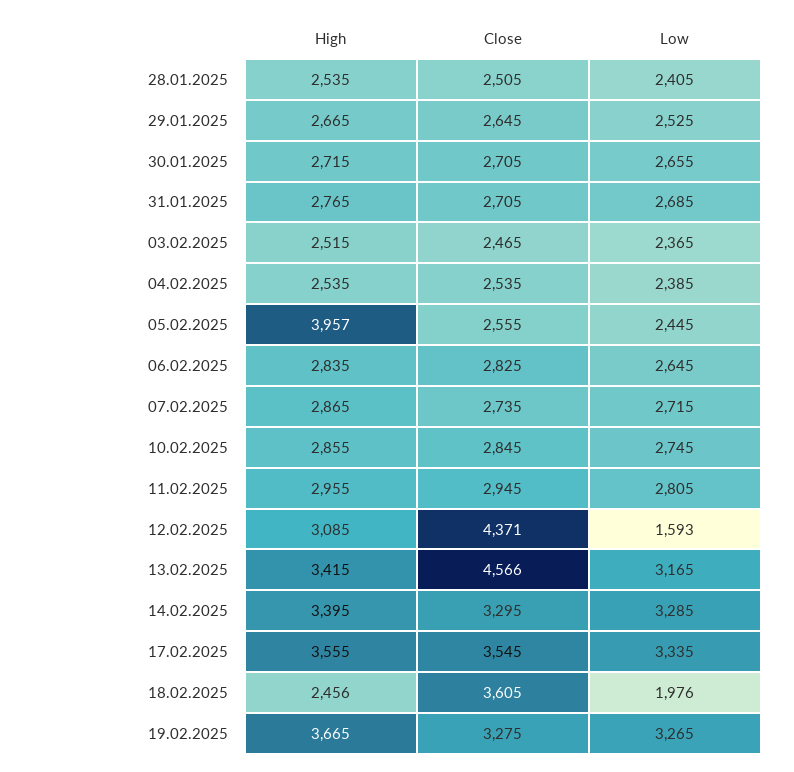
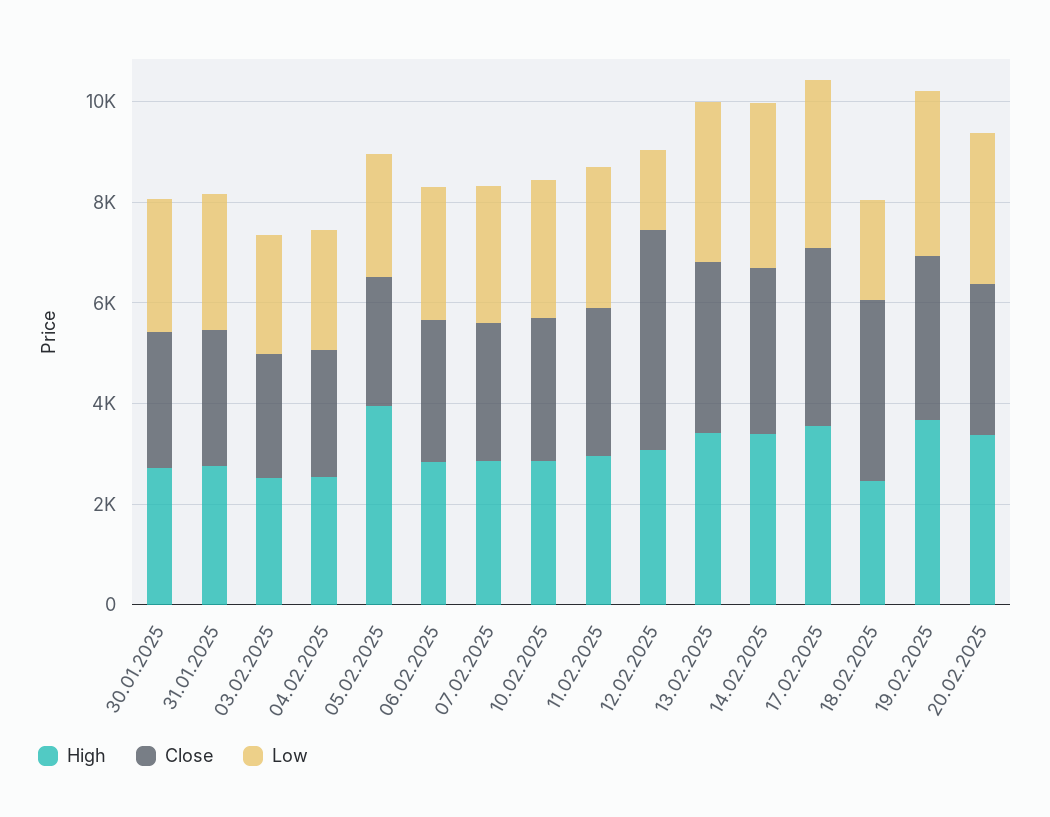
High, 28.01.2025: 2535 -> none
Close, 28.01.2025: 2505 -> none
Low, 28.01.2025: 2405 -> none
High, 29.01.2025: 2665 -> none
Close, 29.01.2025: 2645 -> none
Low, 29.01.2025: 2525 -> none
Close, 13.02.2025: 4566 -> 3500
High, 20.02.2025: none -> 3500
Close, 20.02.2025: none -> 3000
Low, 20.02.2025: none -> 3000

